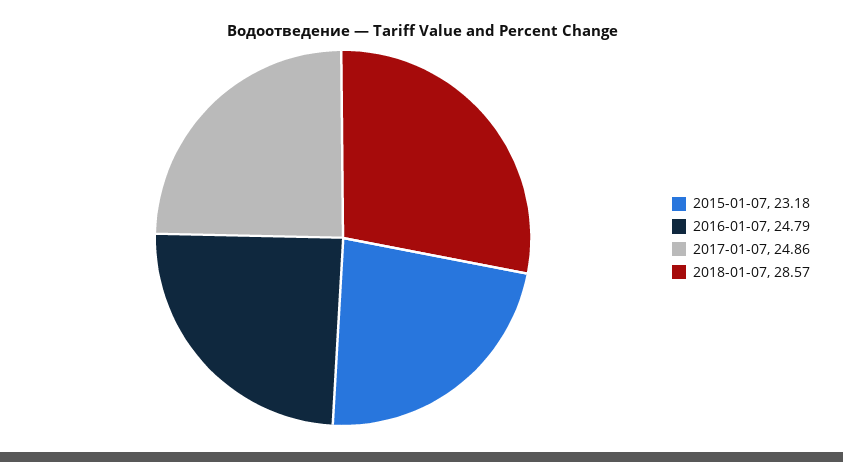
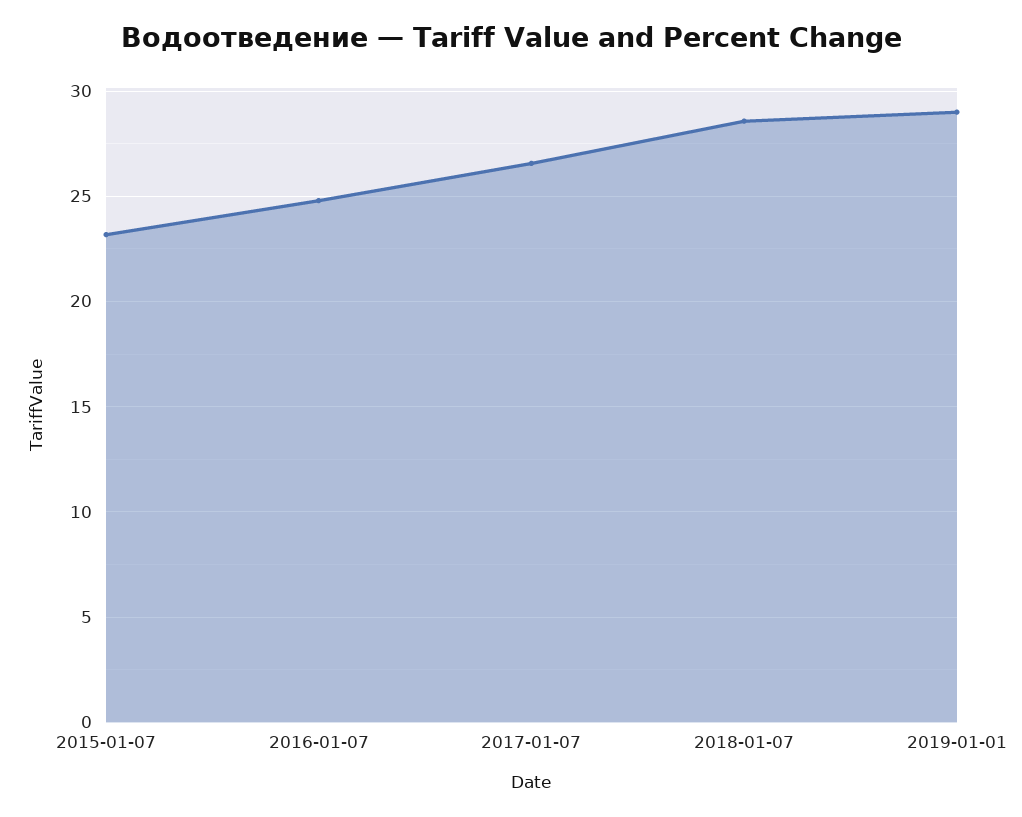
2017-01-07: 24.86 -> 26.5
2019-01-01: none -> 29

